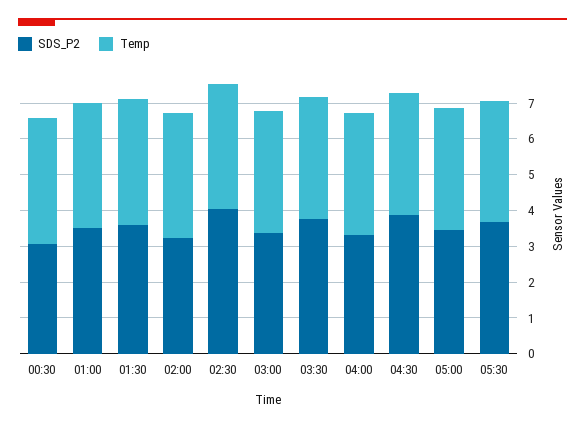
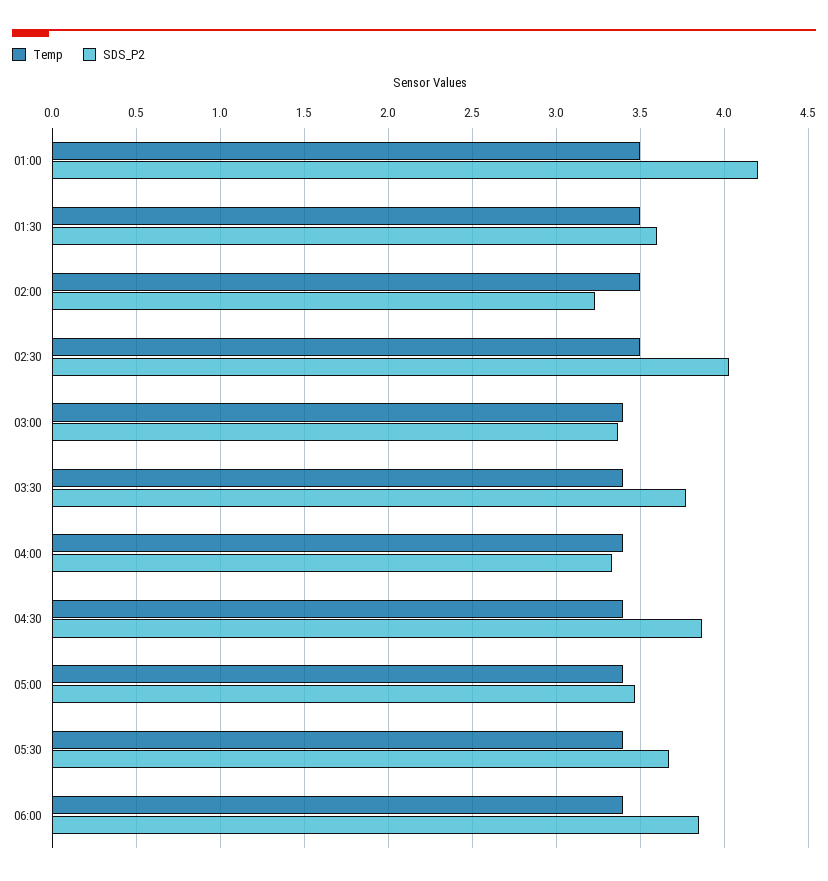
SDS_P2, 00:30: 3 -> none
Temp, 00:30: 3.5 -> none
SDS_P2, 01:00: 3.5 -> 4.2
Temp, 06:00: none -> 3.4
SDS_P2, 06:00: none -> 3.85

